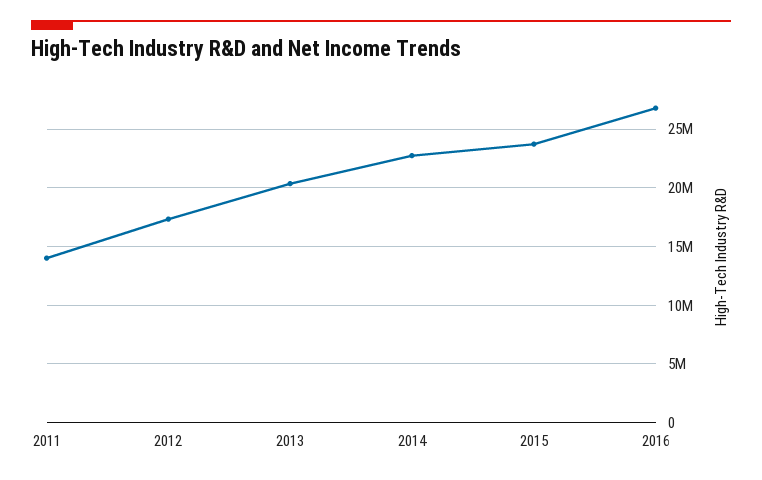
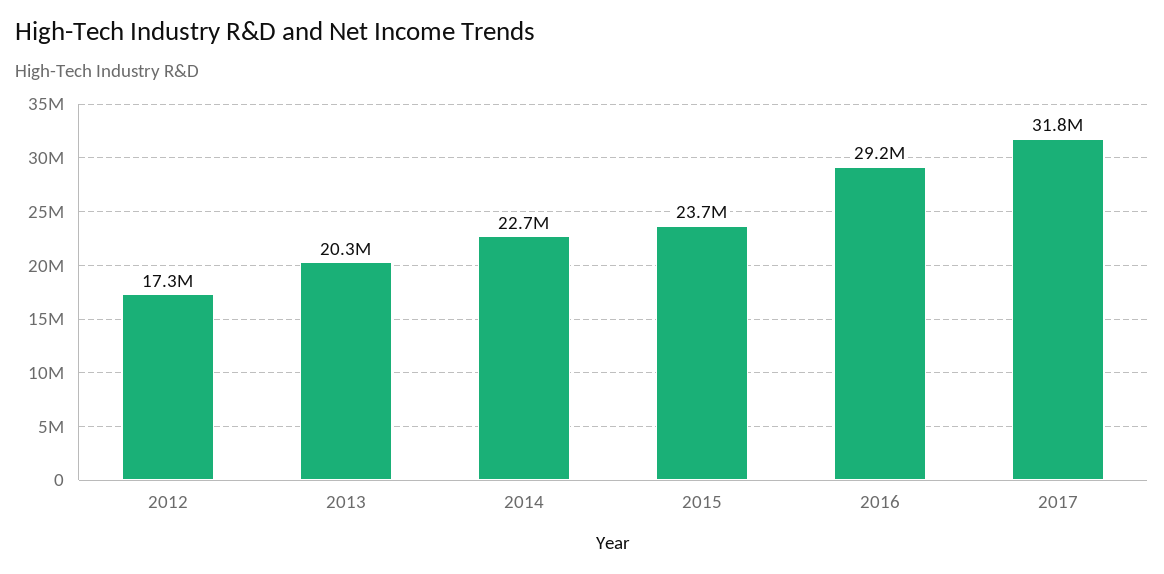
2011: 14000000 -> none
2016: 27000000 -> 29200000
2017: none -> 31800000

